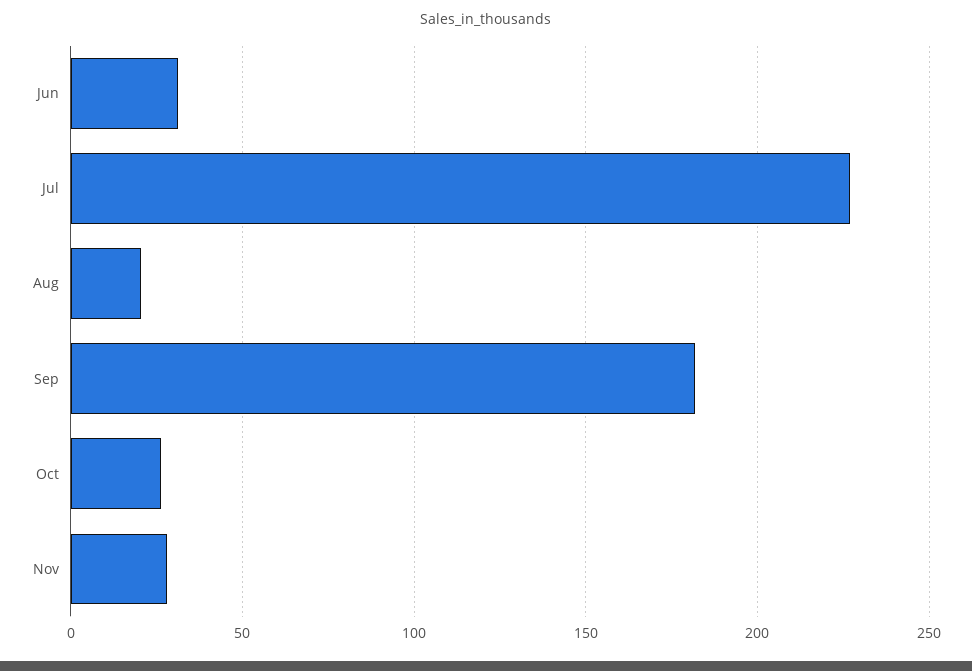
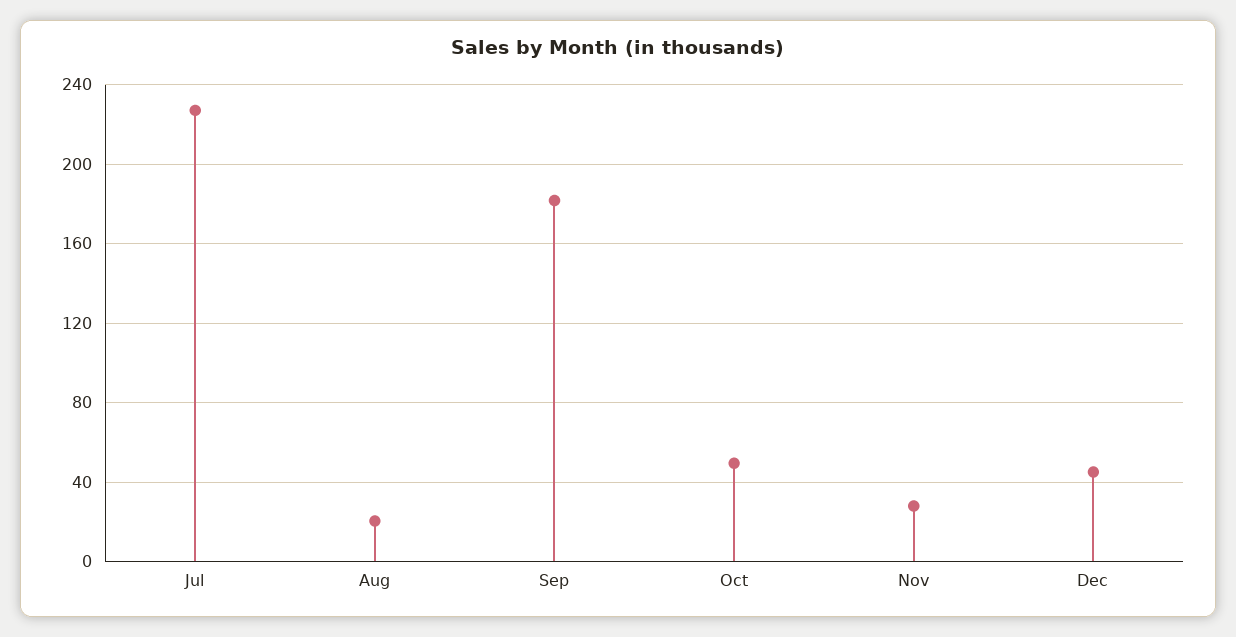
Jun: 30 -> none
Oct: 25 -> 50
Dec: none -> 45

